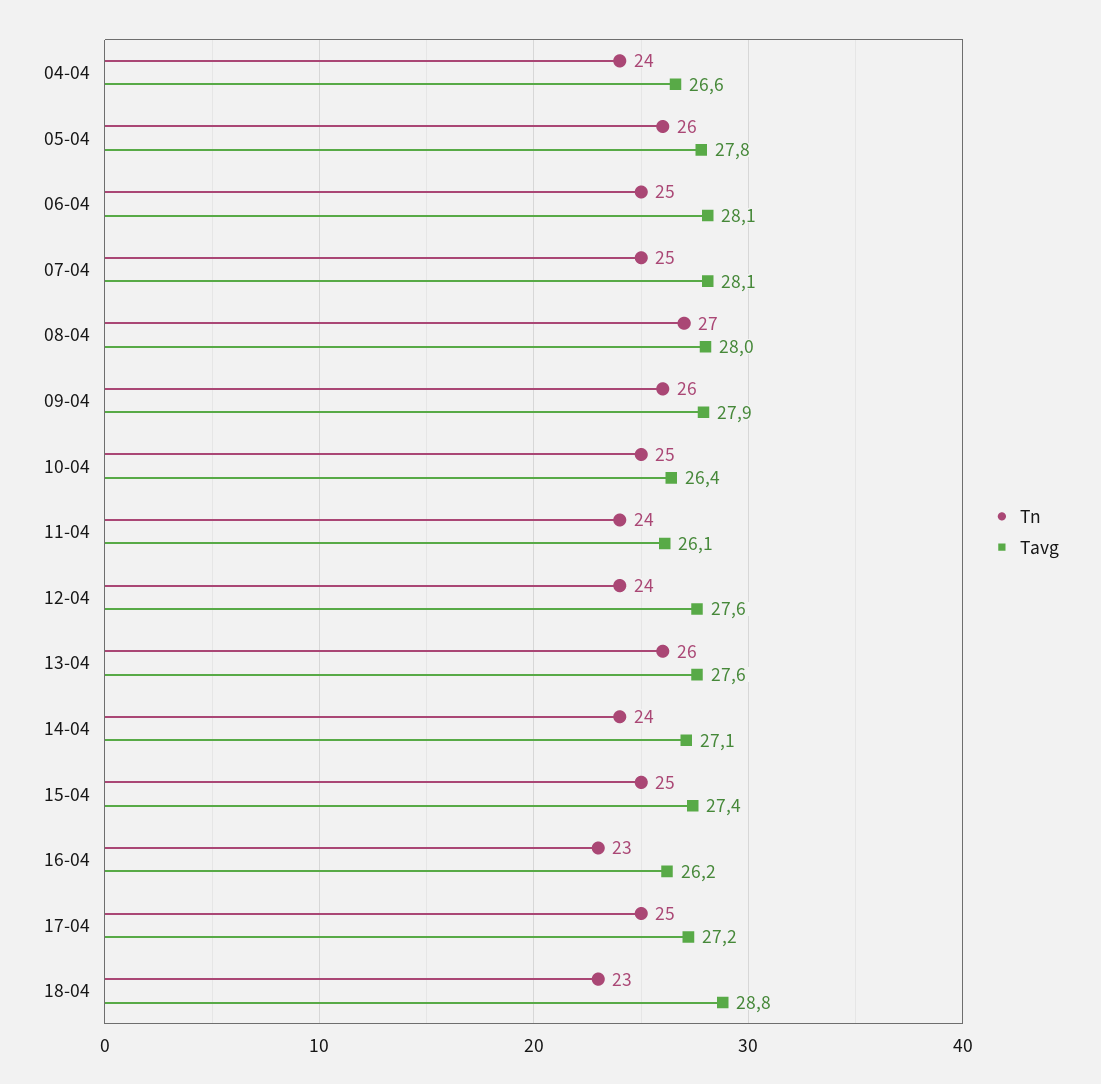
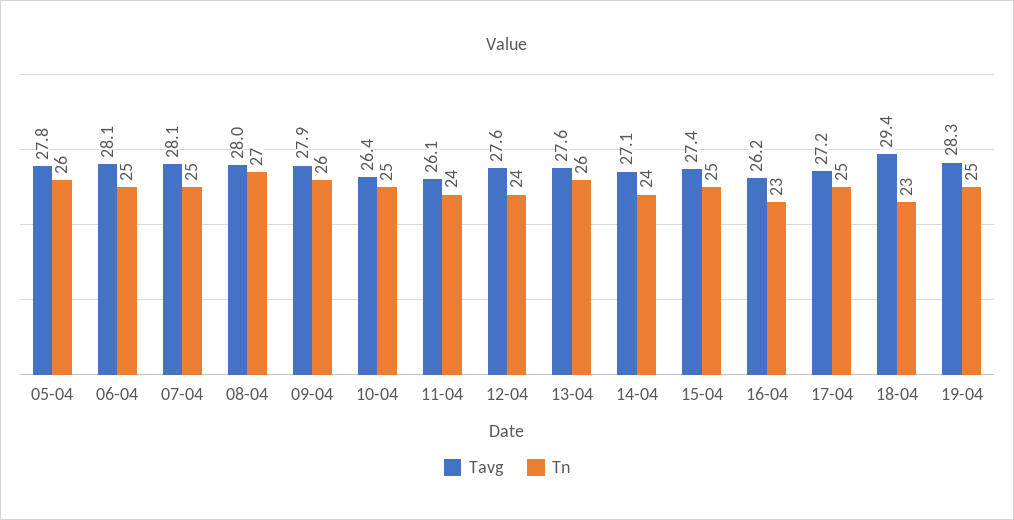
Tn, 04-04: 24 -> none
Tavg, 04-04: 26.6 -> none
Tavg, 18-04: 28.8 -> 29.4
Tavg, 19-04: none -> 28.3
Tn, 19-04: none -> 25

